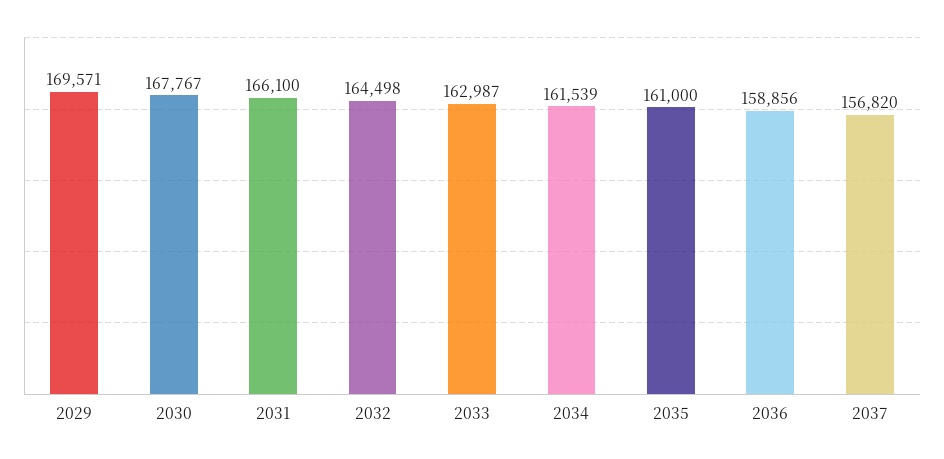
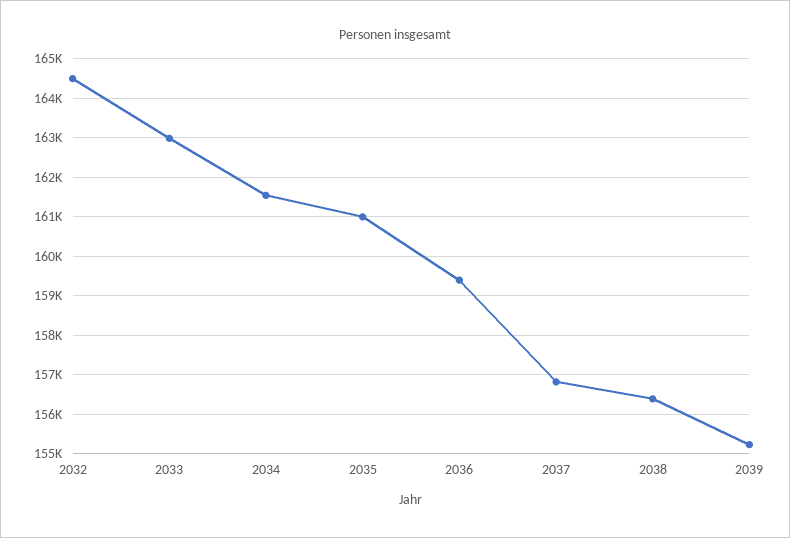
2029: 169571 -> none
2030: 167767 -> none
2031: 166100 -> none
2036: 158856 -> 159400
2038: none -> 156400
2039: none -> 155200

